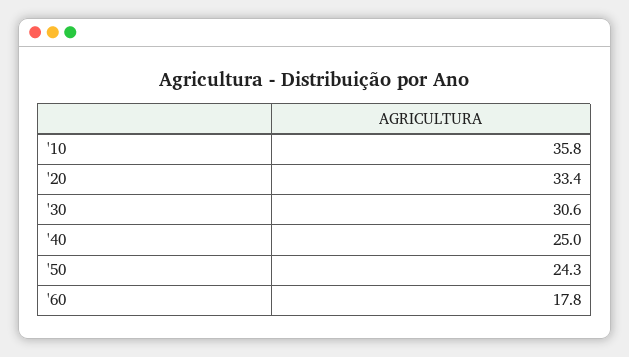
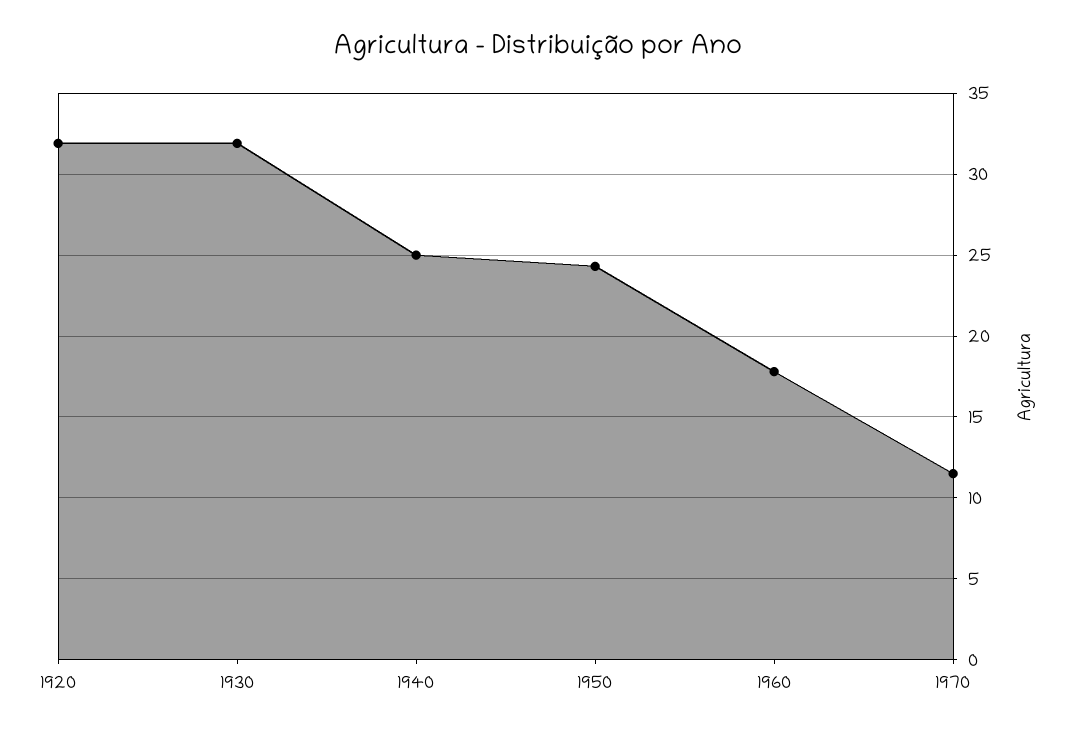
'10: 35.8 -> none
'20: 33.4 -> 32
'30: 30.6 -> 32
1970: none -> 11.5

